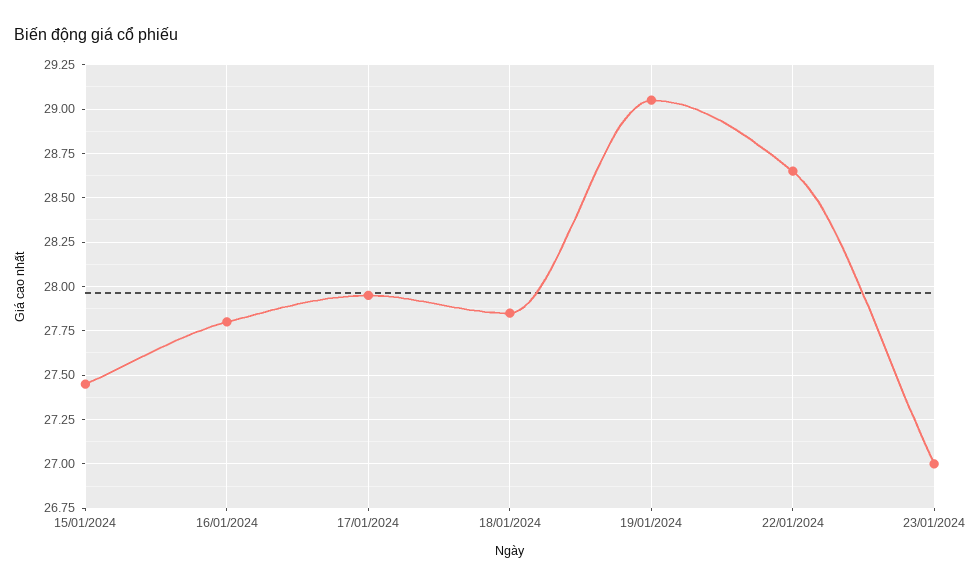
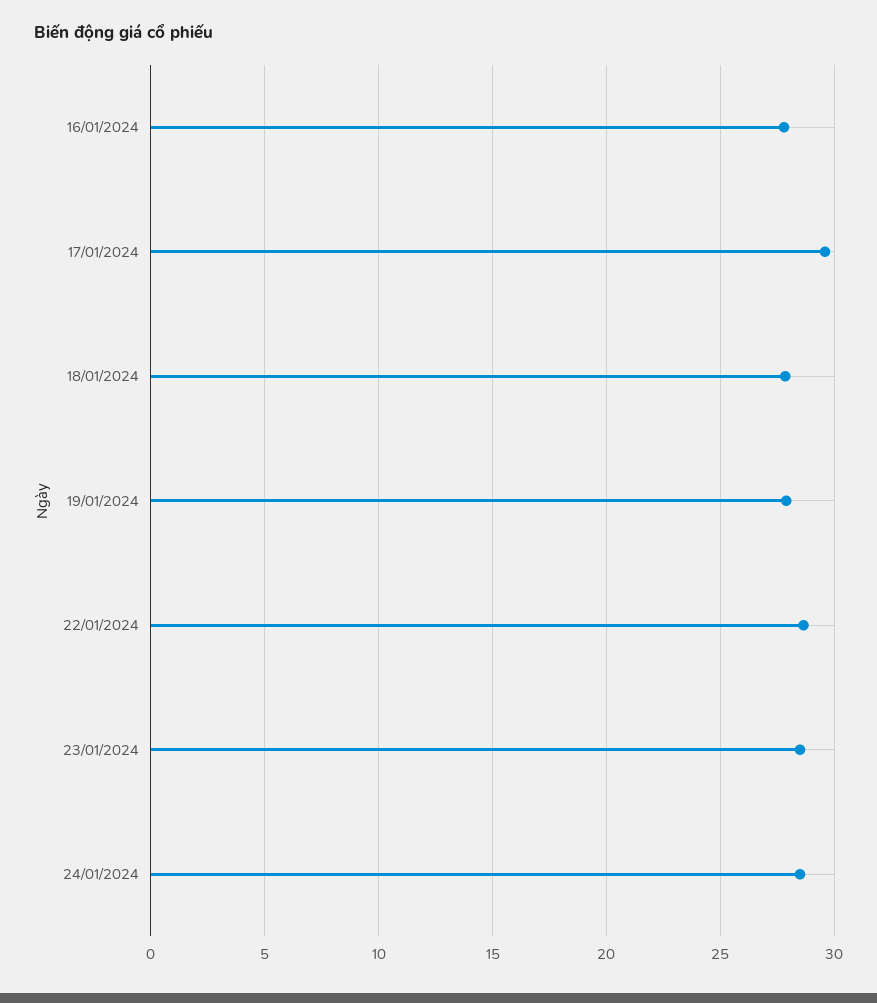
15/01/2024: 27.45 -> none
17/01/2024: 27.95 -> 29.5
19/01/2024: 29.05 -> 28
23/01/2024: 27 -> 28.5
24/01/2024: none -> 28.5

